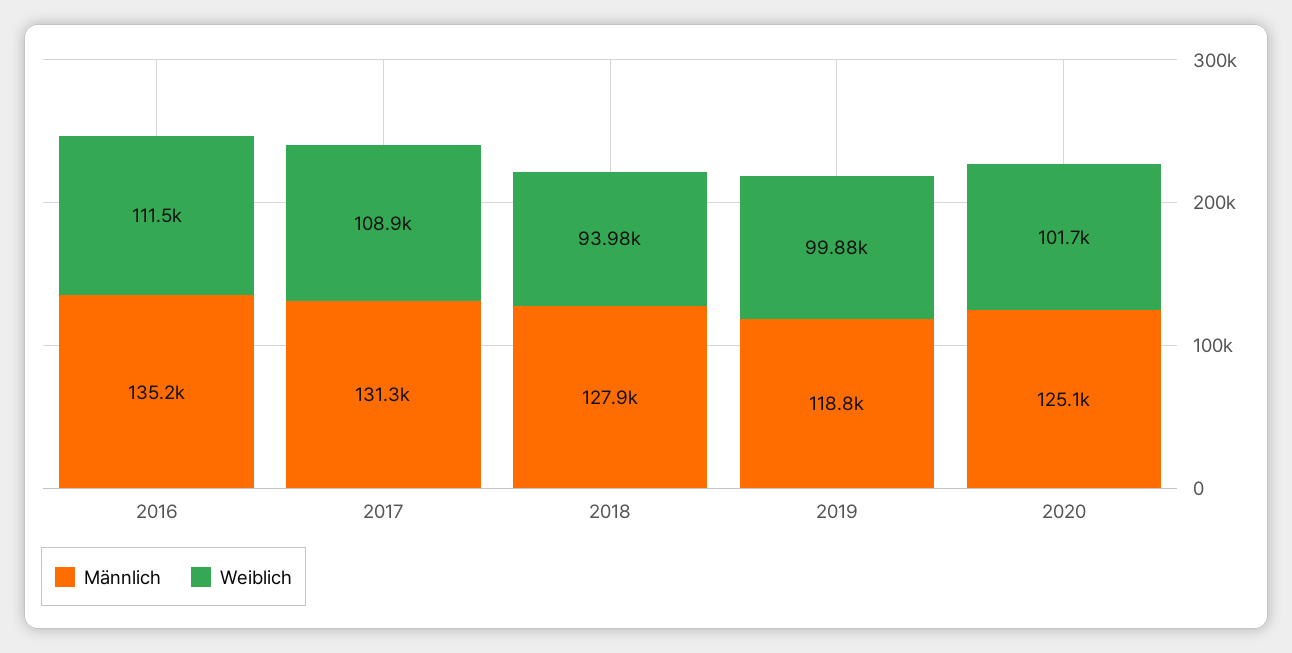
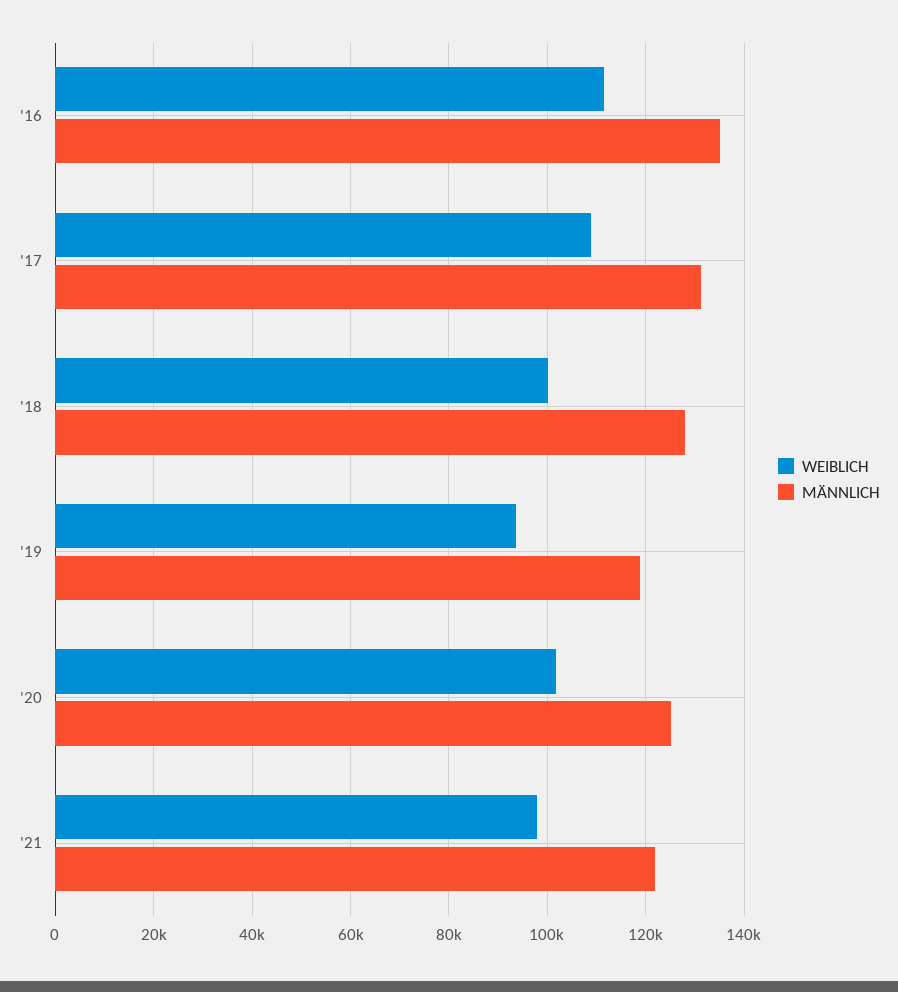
Weiblich, 2018: 93980 -> 100000
Weiblich, 2019: 99880 -> 94000
Weiblich, '21: none -> 98000
Männlich, '21: none -> 122000

